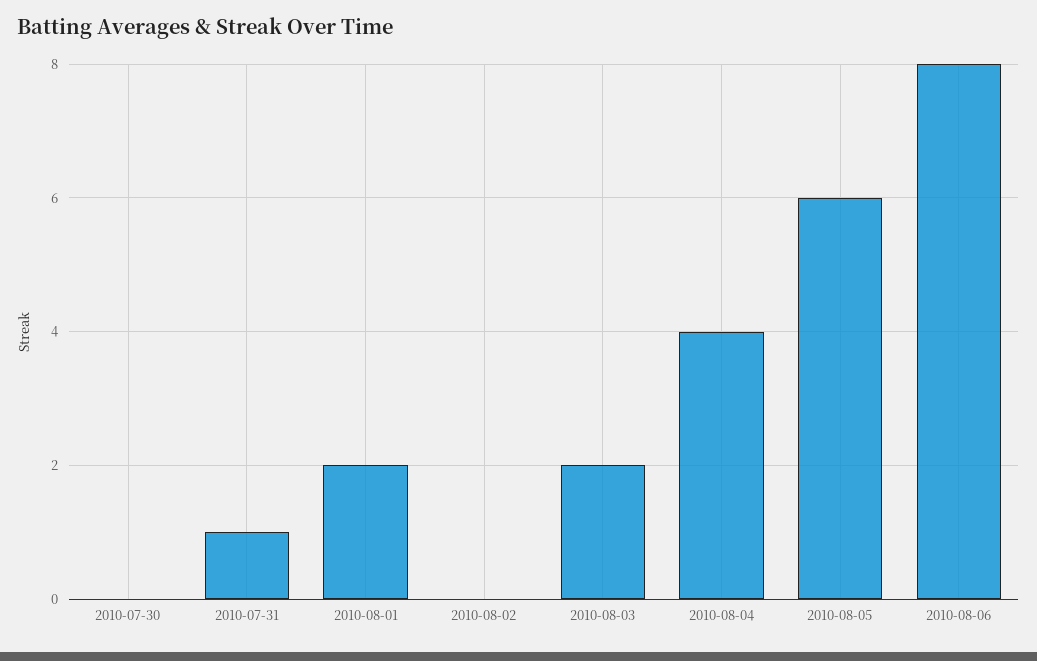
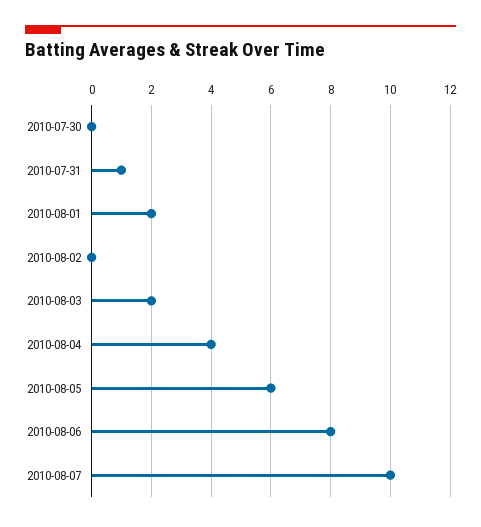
2010-08-07: none -> 10

